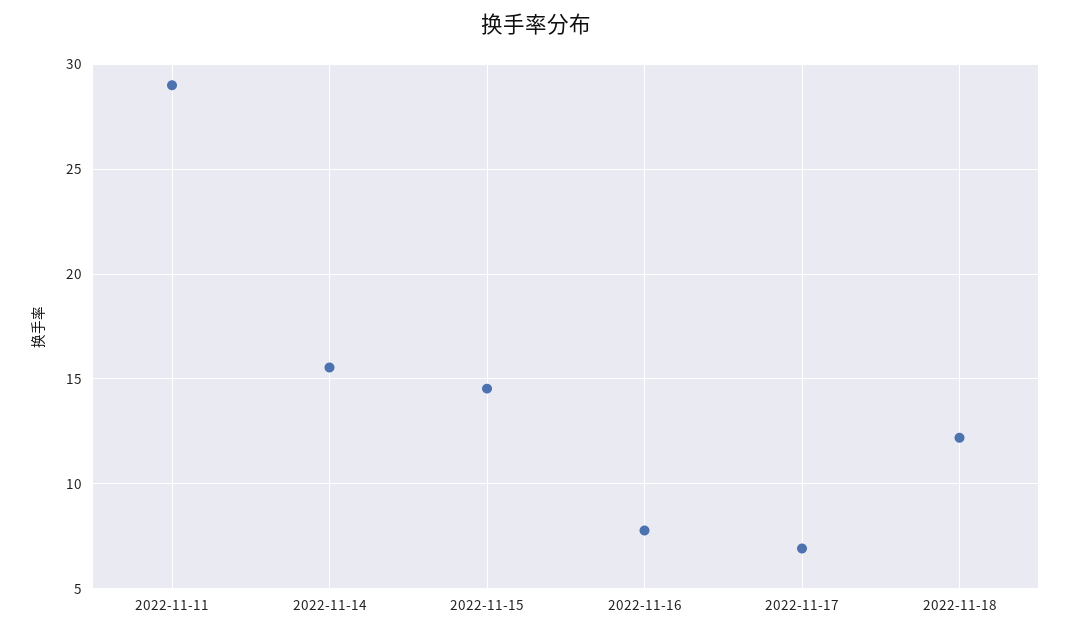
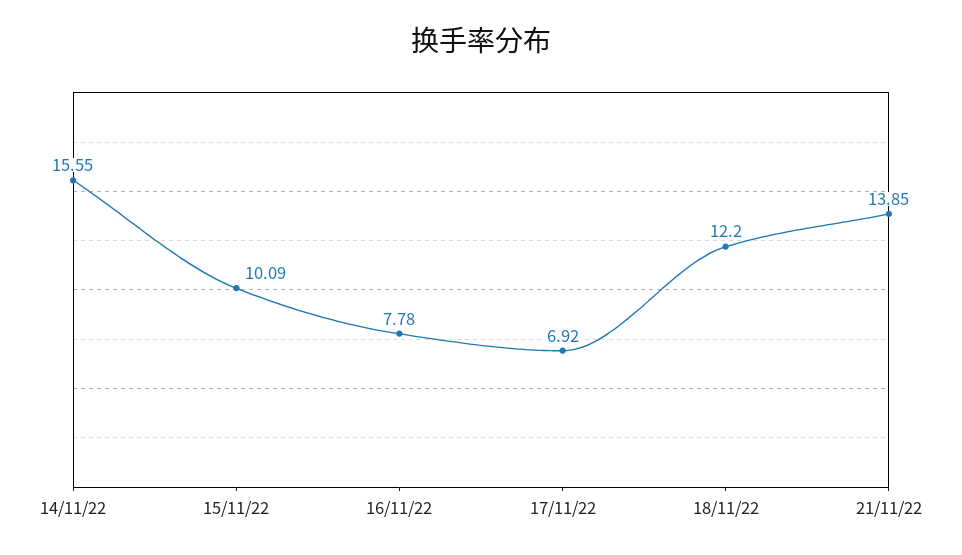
2022-11-11: 29 -> none
2022-11-15: 14.5 -> 10.09
21/11/22: none -> 13.85

